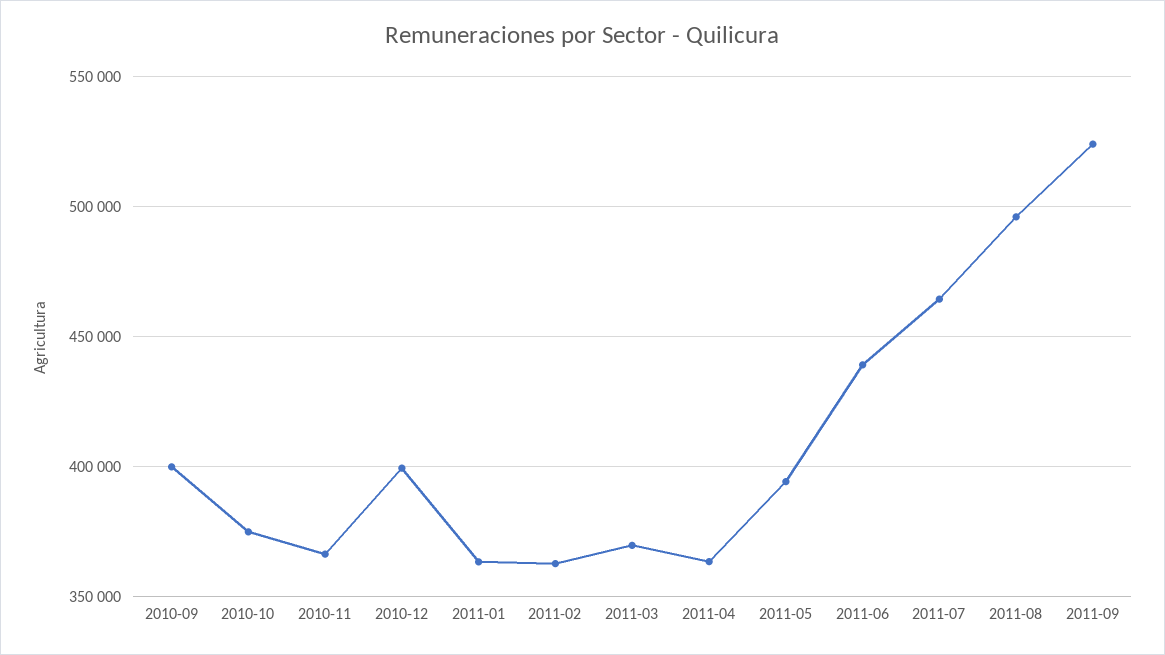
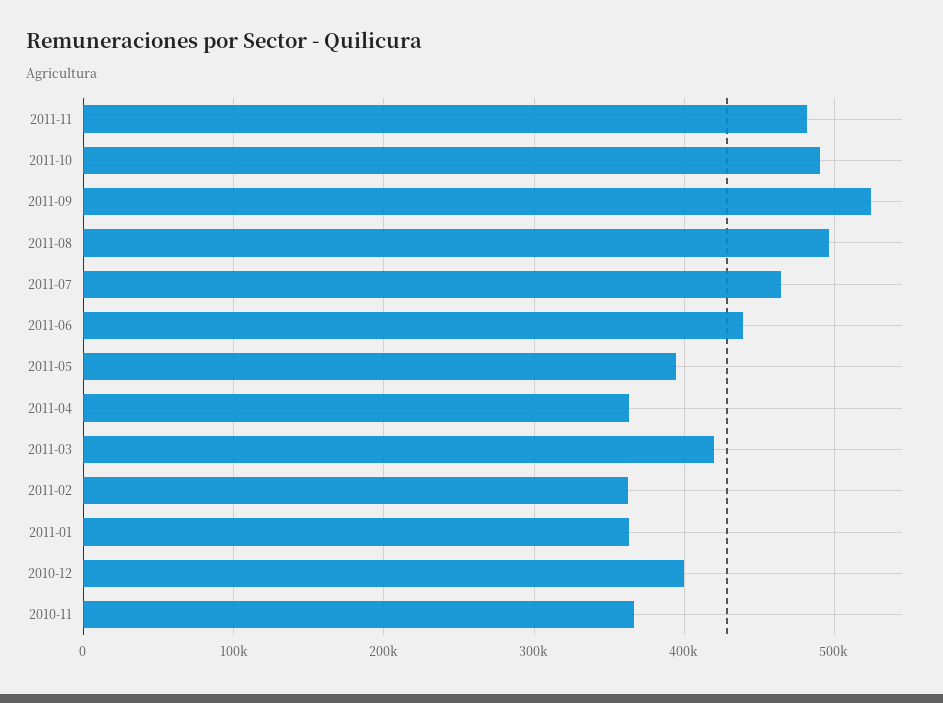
2010-09: 400000 -> none
2010-10: 375000 -> none
2011-03: 370000 -> 420000
2011-11: none -> 480000
2011-10: none -> 490000

